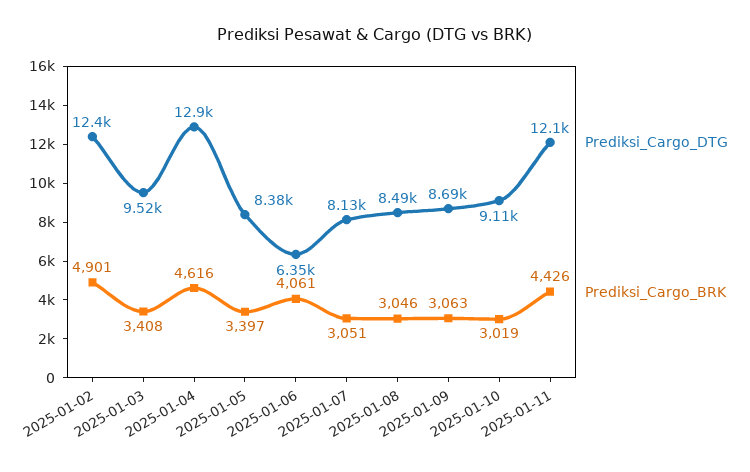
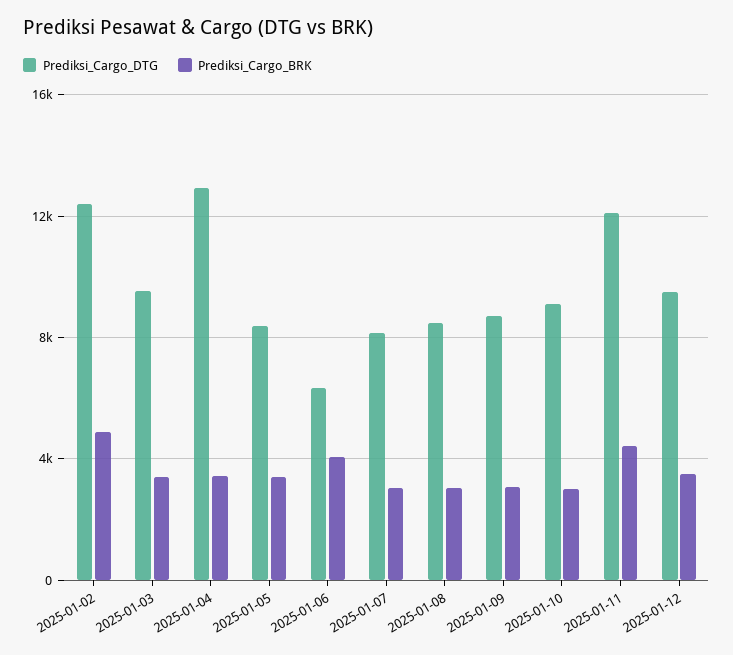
Prediksi_Cargo_BRK, 2025-01-04: 4616 -> 3500
Prediksi_Cargo_DTG, 2025-01-12: none -> 9500
Prediksi_Cargo_BRK, 2025-01-12: none -> 3500

